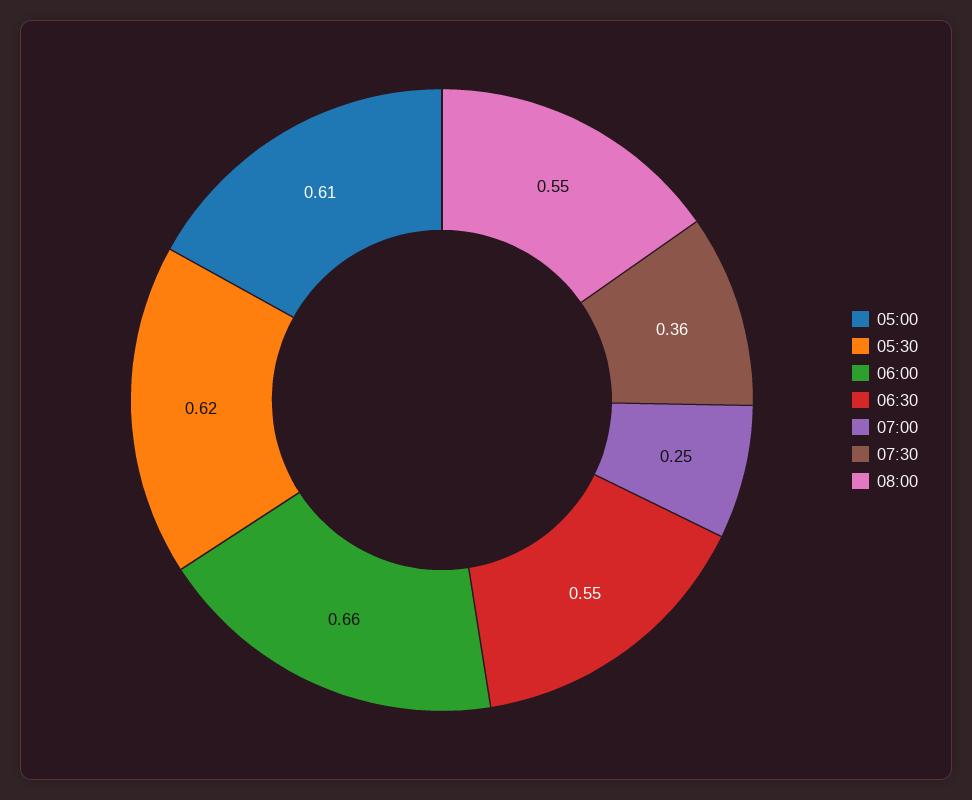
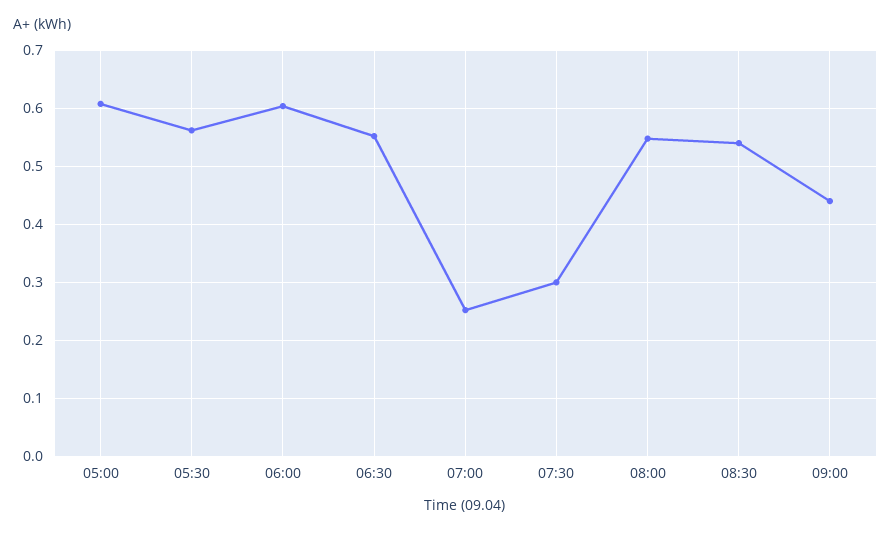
05:30: 0.62 -> 0.56
06:00: 0.66 -> 0.6
07:30: 0.36 -> 0.3
08:30: none -> 0.54
09:00: none -> 0.44

